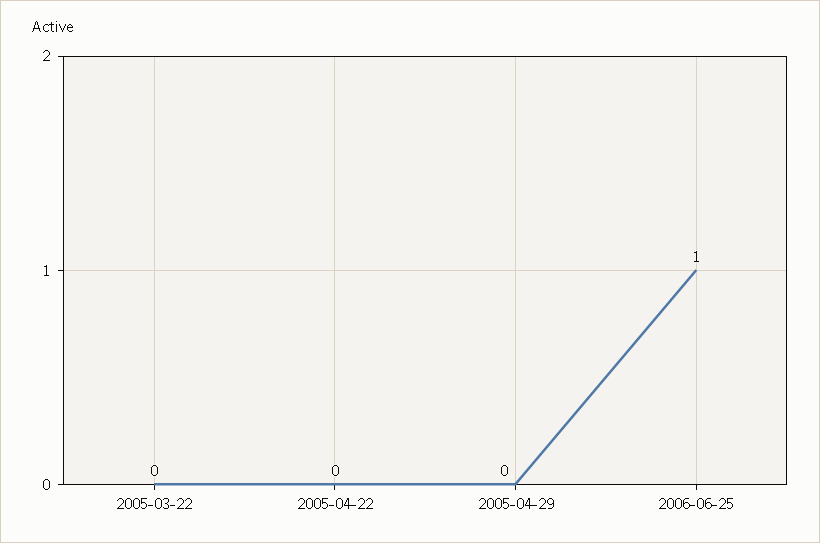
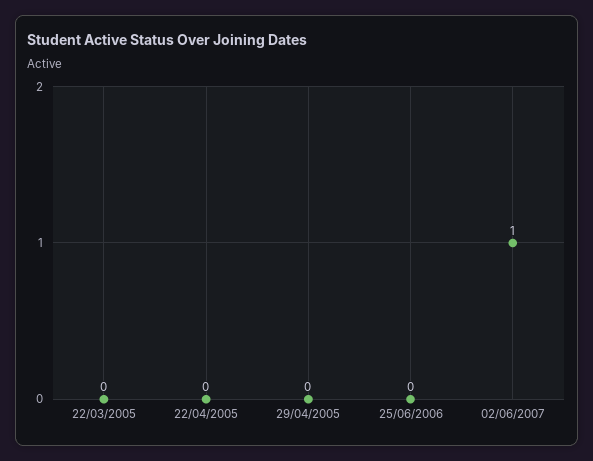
2006-06-25: 1 -> 0
02/06/2007: none -> 1

